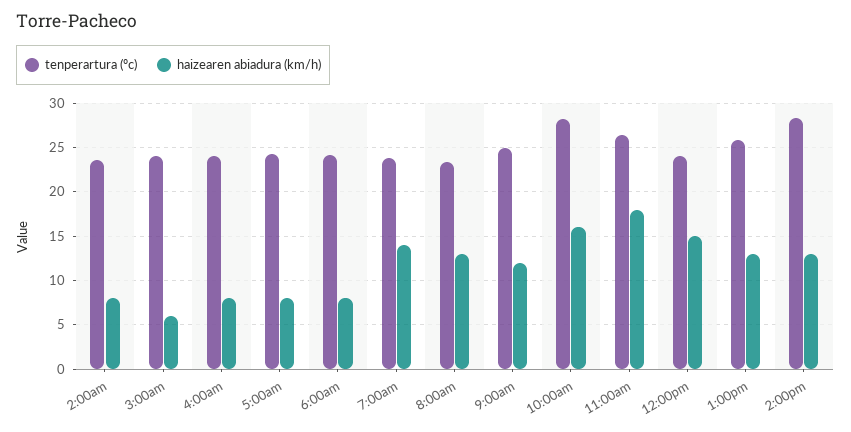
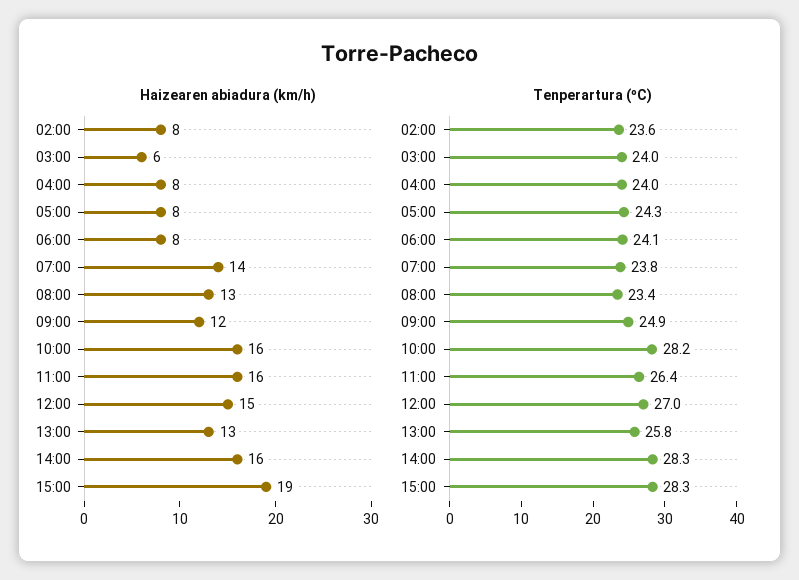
haizearen abiadura (km/h), 11:00am: 18 -> 16
tenperartura (ºc), 12:00pm: 24 -> 27
haizearen abiadura (km/h), 2:00pm: 13 -> 16
haizearen abiadura (km/h), 15:00: none -> 19
tenperartura (ºc), 15:00: none -> 28.3

